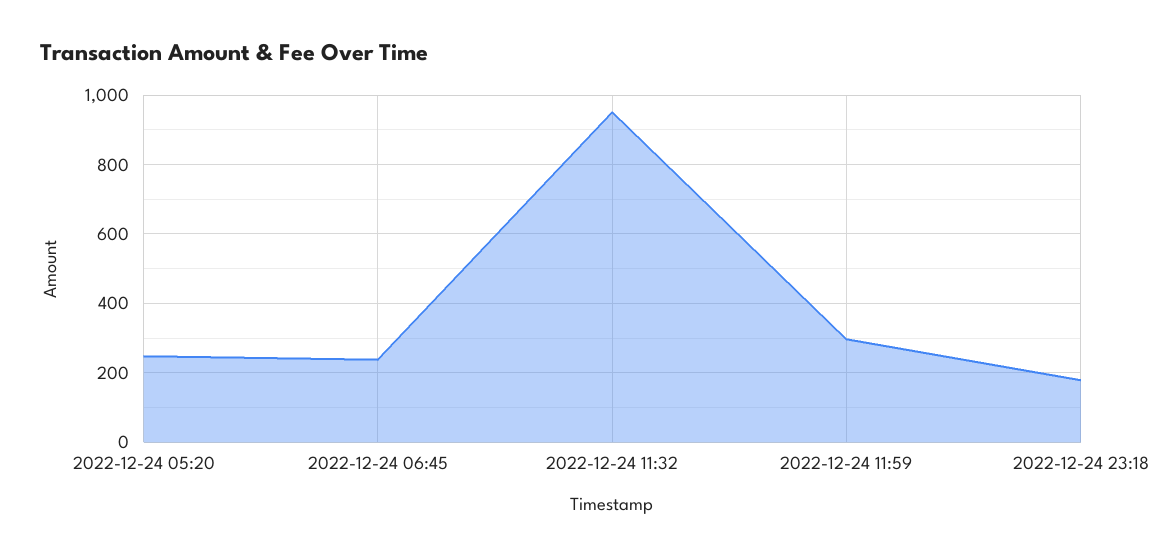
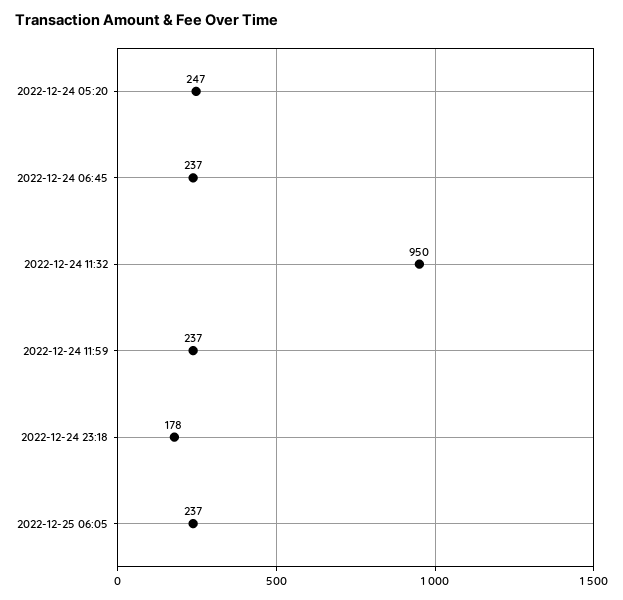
2022-12-24 11:59: 300 -> 237
2022-12-25 06:05: none -> 237

